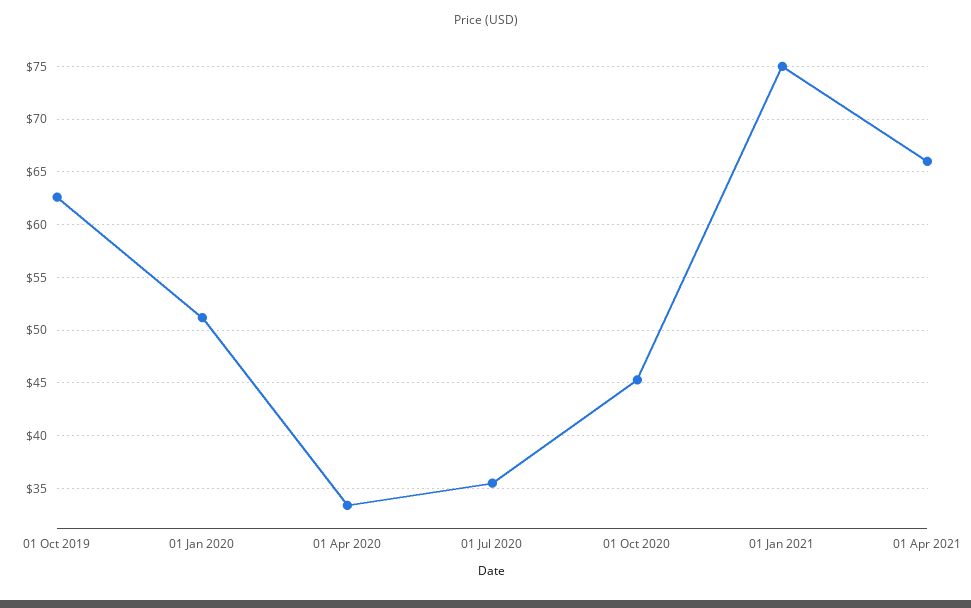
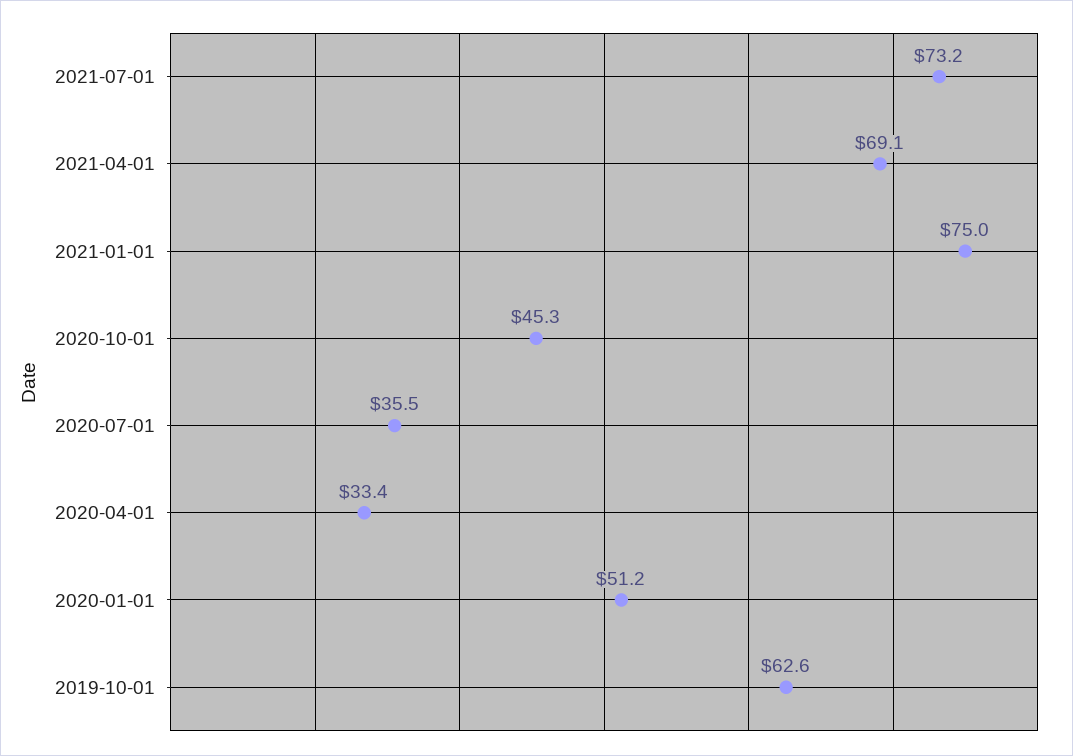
01 Apr 2021: 66 -> 69.1
2021-07-01: none -> 73.2

